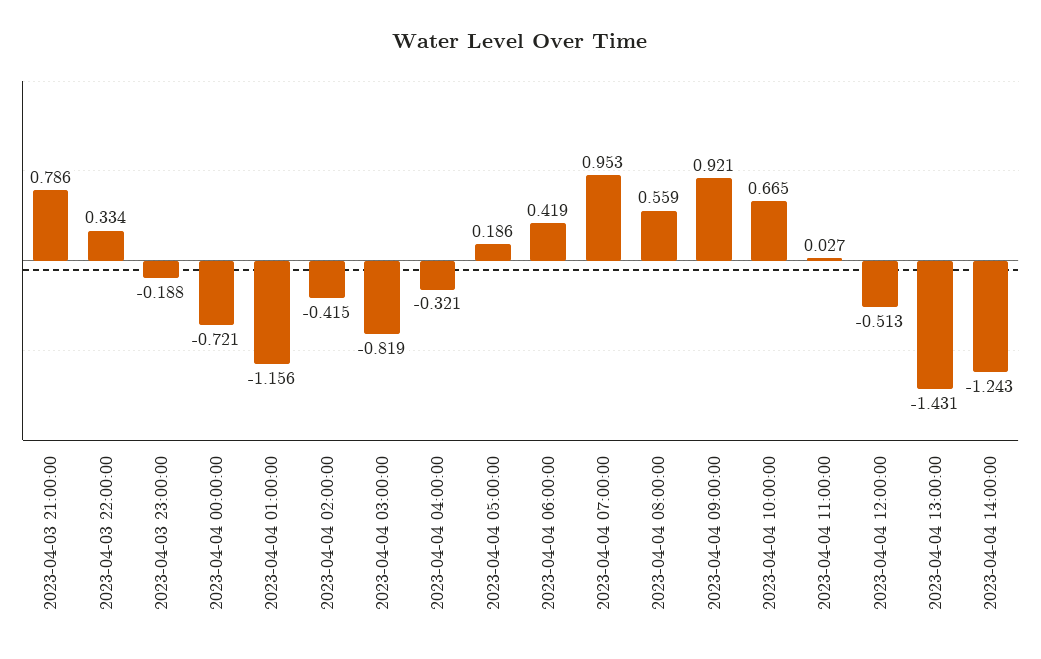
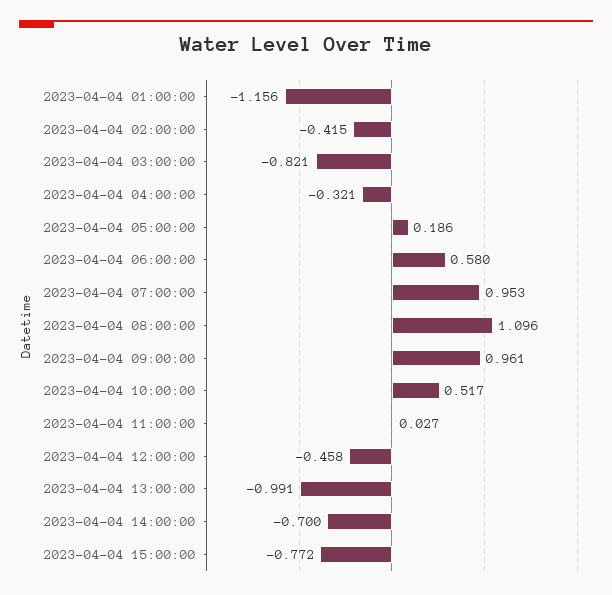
2023-04-03 21:00:00: 0.786 -> none
2023-04-03 22:00:00: 0.334 -> none
2023-04-03 23:00:00: -0.188 -> none
2023-04-04 00:00:00: -0.721 -> none
2023-04-04 03:00:00: -0.819 -> -0.821
2023-04-04 06:00:00: 0.419 -> 0.58
2023-04-04 08:00:00: 0.559 -> 1.096
2023-04-04 09:00:00: 0.921 -> 0.961
2023-04-04 10:00:00: 0.665 -> 0.517
2023-04-04 12:00:00: -0.513 -> -0.458
2023-04-04 13:00:00: -1.431 -> -0.991
2023-04-04 14:00:00: -1.243 -> -0.7
2023-04-04 15:00:00: none -> -0.772

